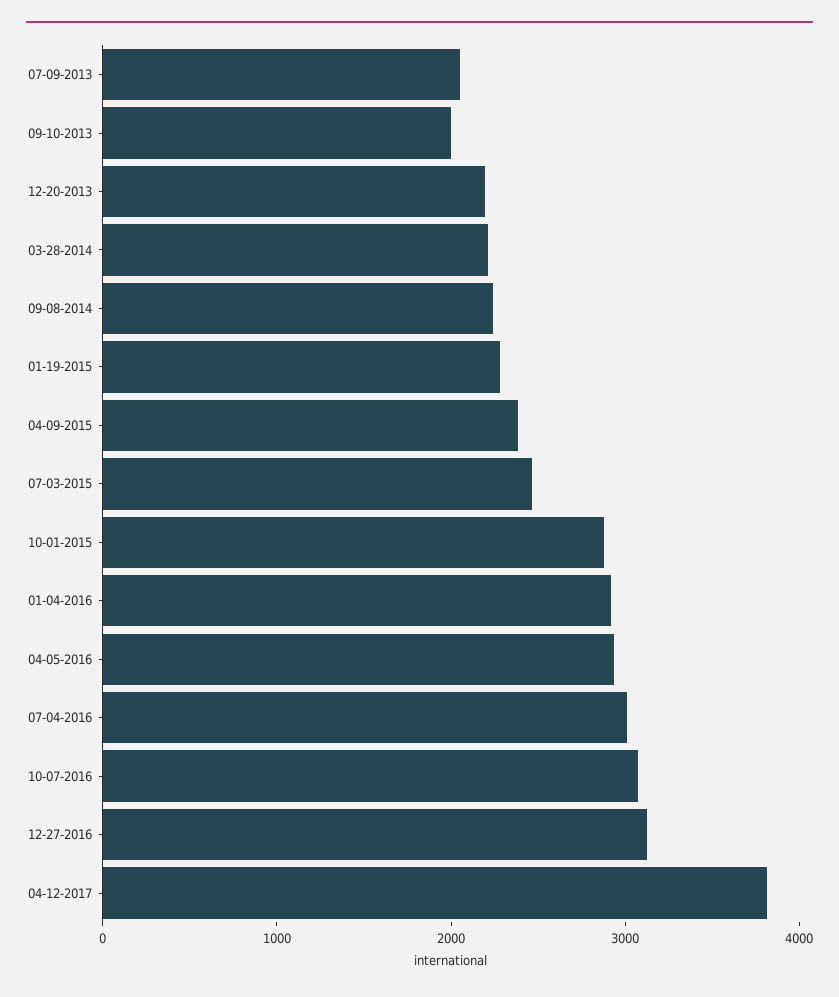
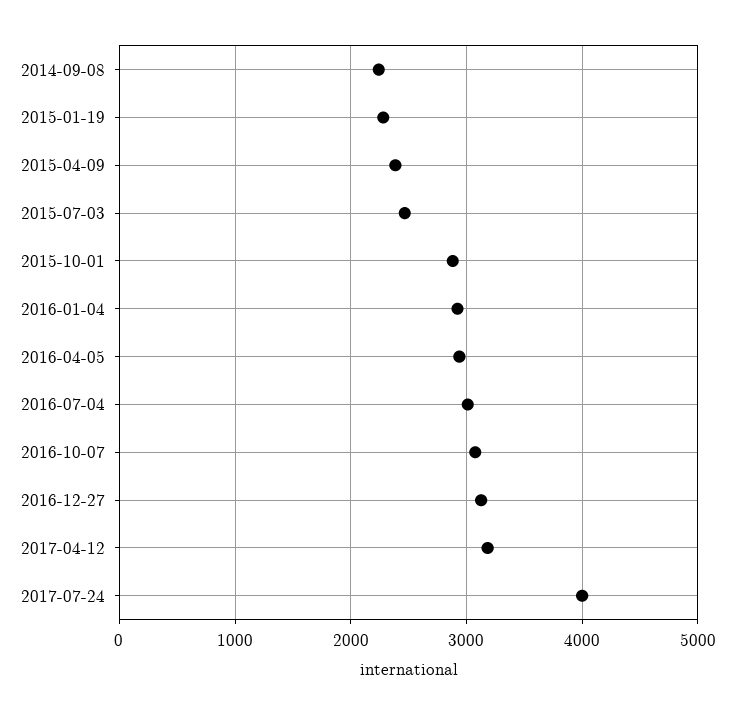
07-09-2013: 2000 -> none
09-10-2013: 2000 -> none
12-20-2013: 2200 -> none
03-28-2014: 2200 -> none
04-12-2017: 3800 -> 3200
2017-07-24: none -> 4000

